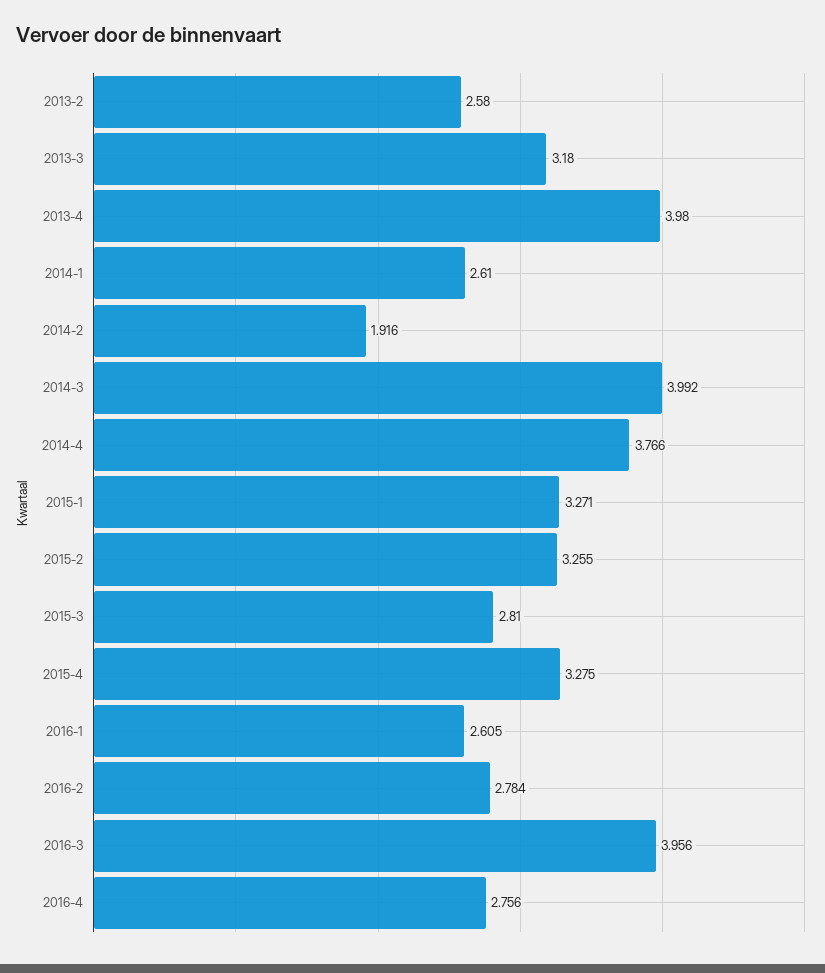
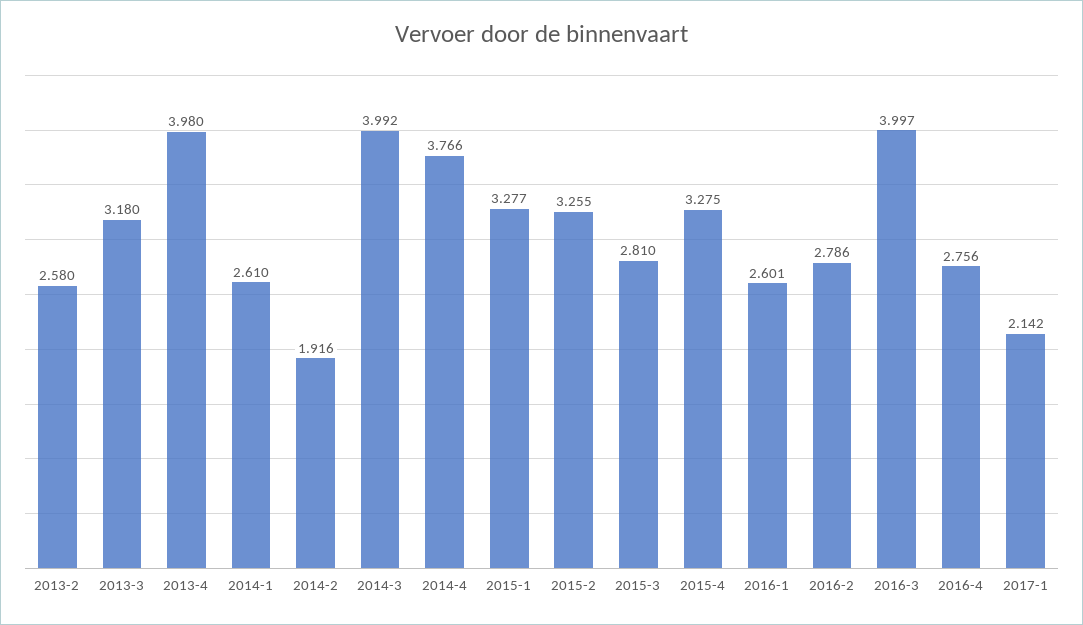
2015-1: 3.271 -> 3.277
2016-1: 2.605 -> 2.601
2016-2: 2.784 -> 2.786
2016-3: 3.956 -> 3.997
2017-1: none -> 2.142

